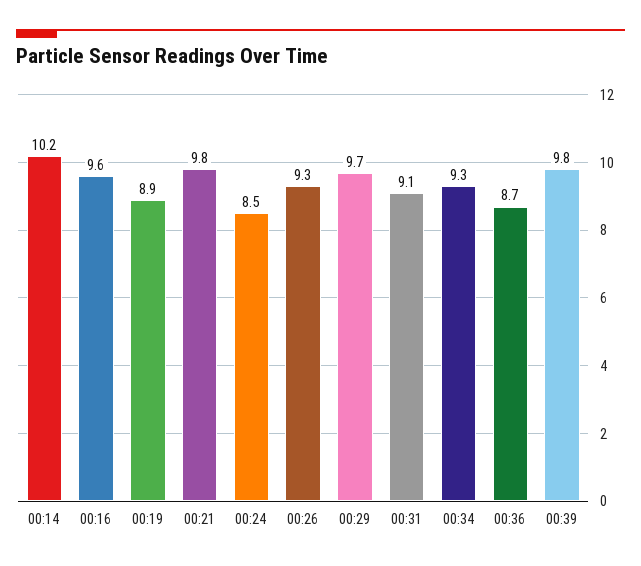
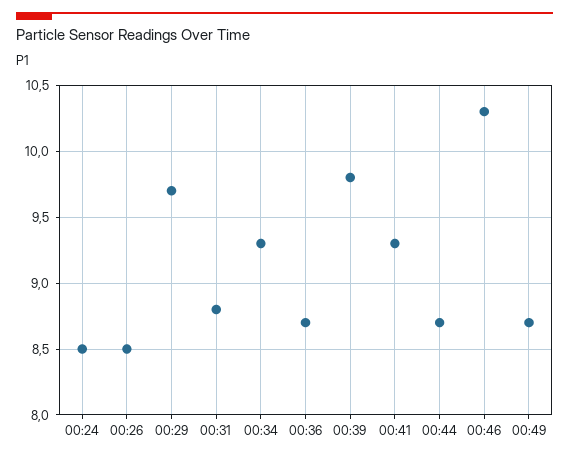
00:14: 10.2 -> none
00:16: 9.6 -> none
00:19: 8.9 -> none
00:21: 9.8 -> none
00:26: 9.3 -> 8.5
00:31: 9.1 -> 8.8
00:41: none -> 9.3
00:44: none -> 8.7
00:46: none -> 10.3
00:49: none -> 8.7

